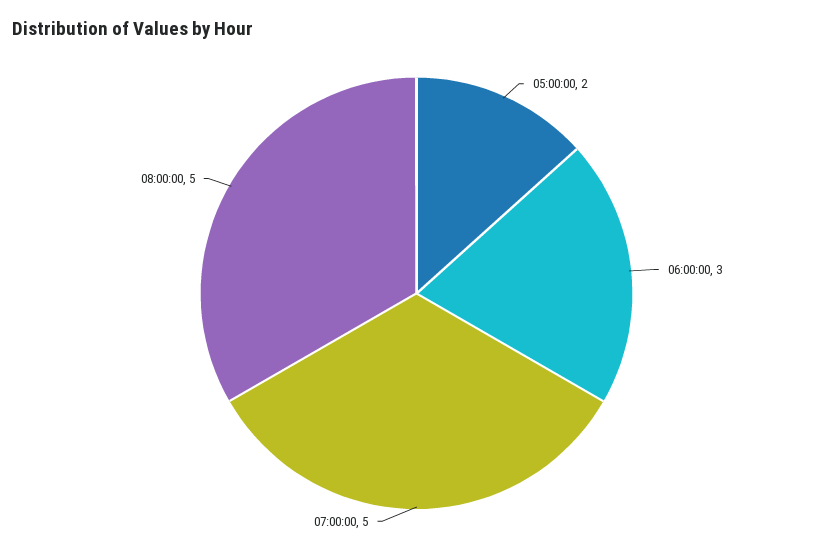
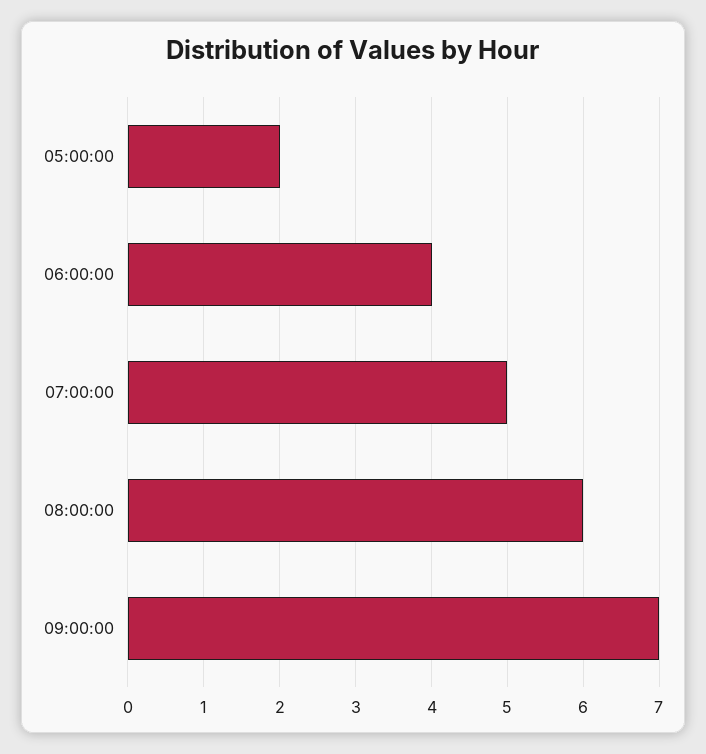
06:00:00: 3 -> 4
08:00:00: 5 -> 6
09:00:00: none -> 7

